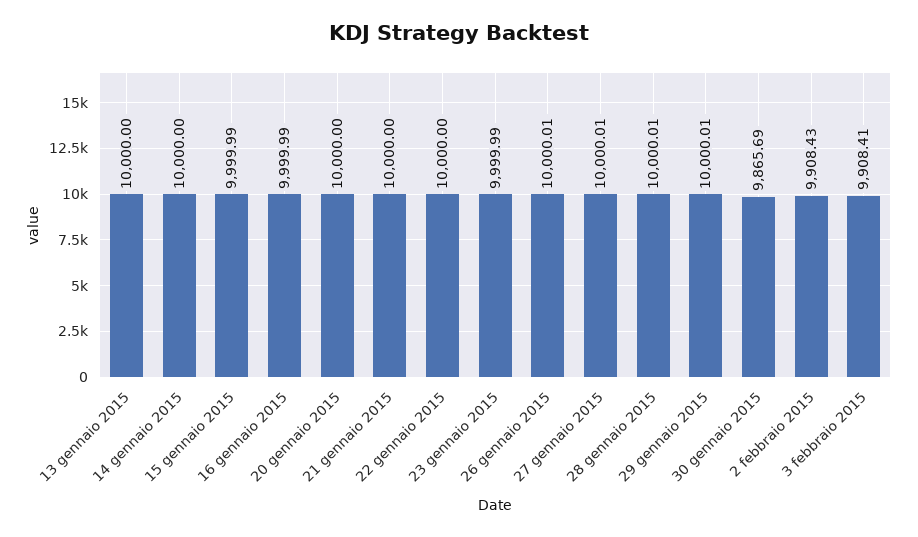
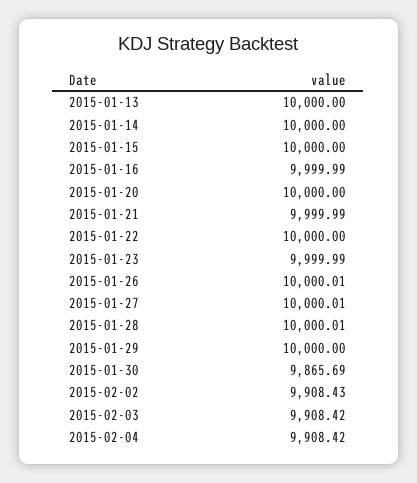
15 gennaio 2015: 9999.99 -> 10000
21 gennaio 2015: 10000 -> 9999.99
29 gennaio 2015: 10000.01 -> 10000
3 febbraio 2015: 9908.41 -> 9908.42
2015-02-04: none -> 9908.42

